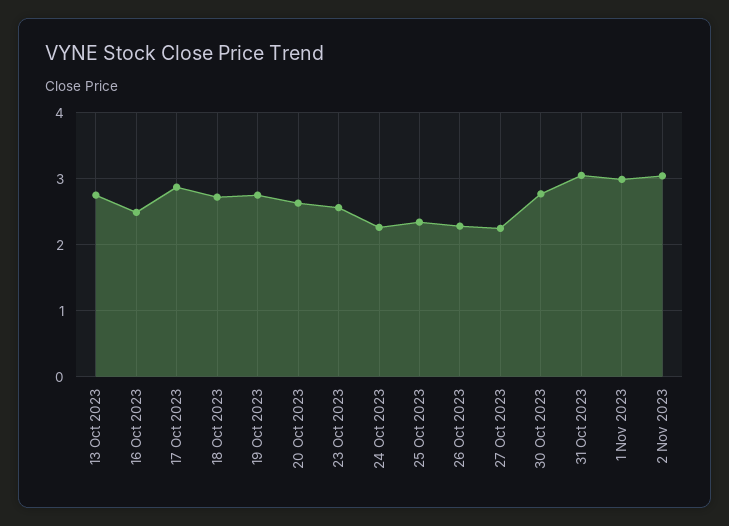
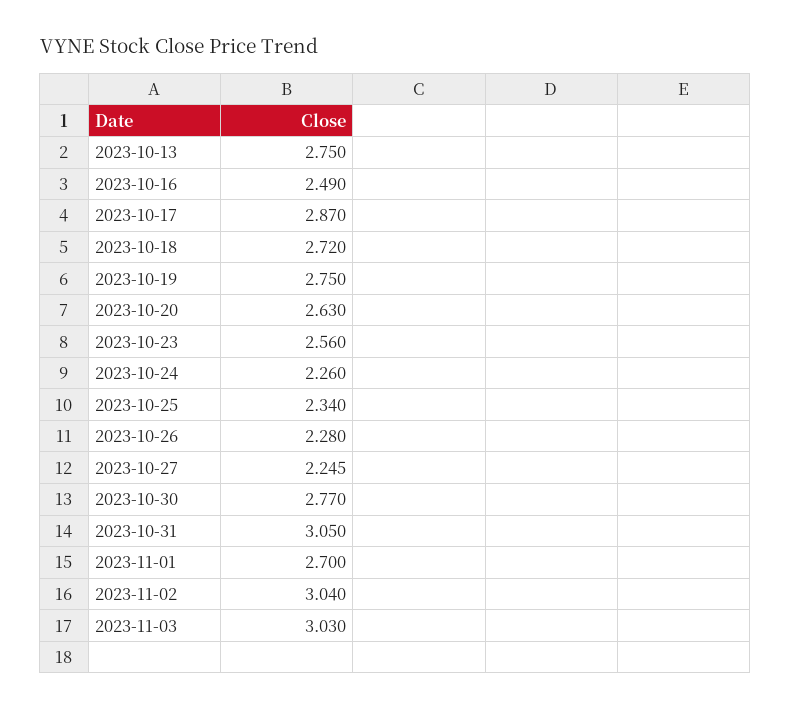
1 Nov 2023: 3 -> 2.7
2023-11-03: none -> 3.03

